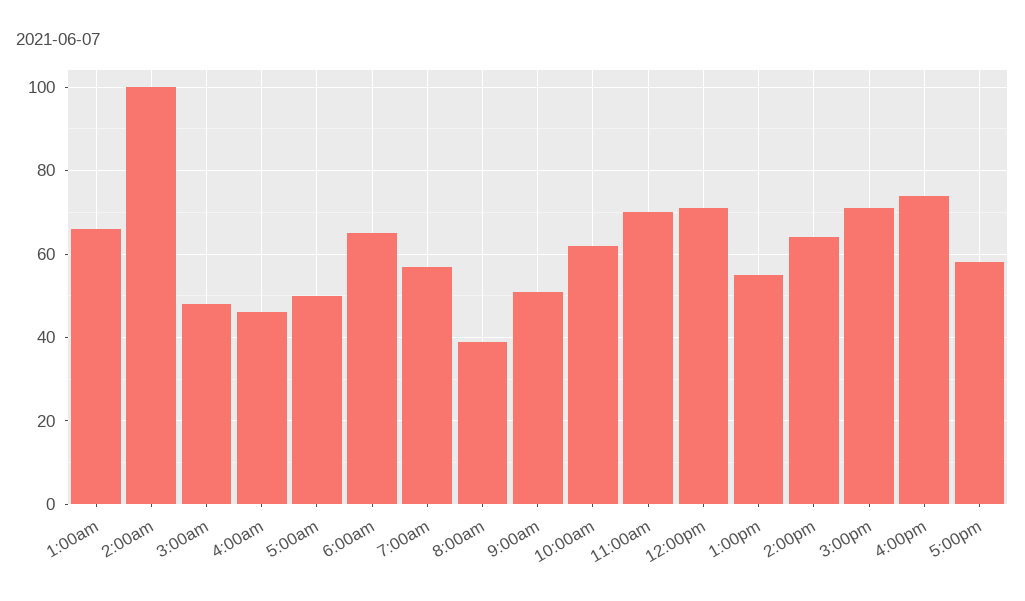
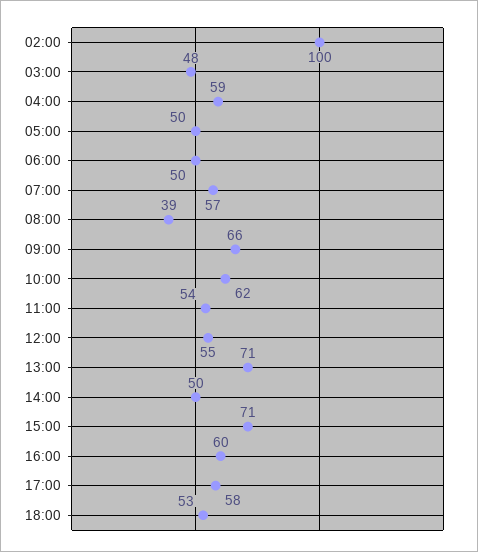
1:00am: 65 -> none
4:00am: 45 -> 59
6:00am: 65 -> 50
9:00am: 50 -> 66
11:00am: 70 -> 54
12:00pm: 70 -> 55
1:00pm: 55 -> 71
2:00pm: 65 -> 50
4:00pm: 75 -> 60
18:00: none -> 53

